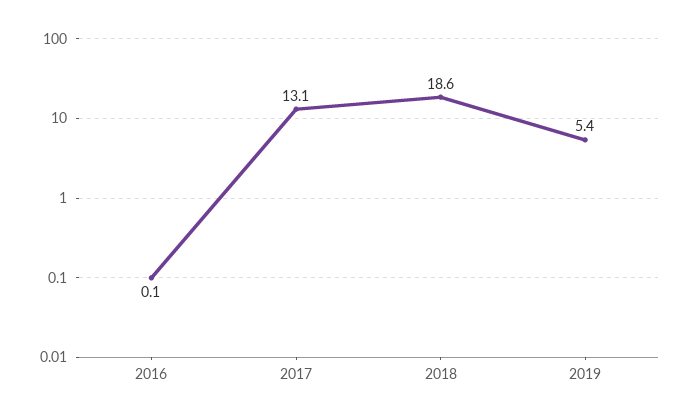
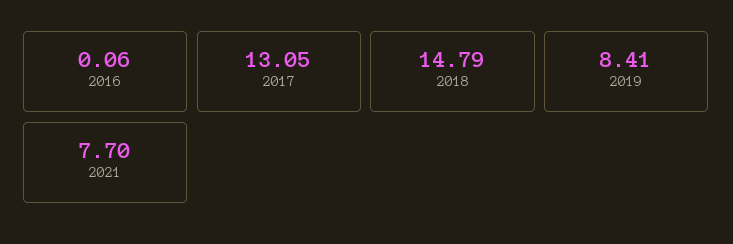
2018: 18.6 -> 14.79
2019: 5.4 -> 8.41
2021: none -> 7.7

